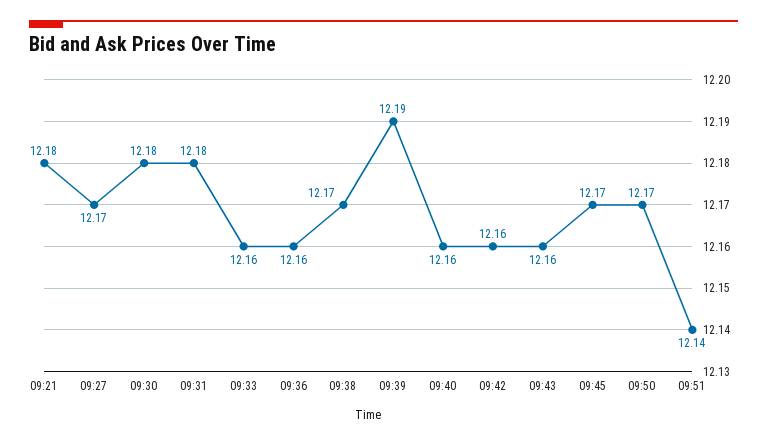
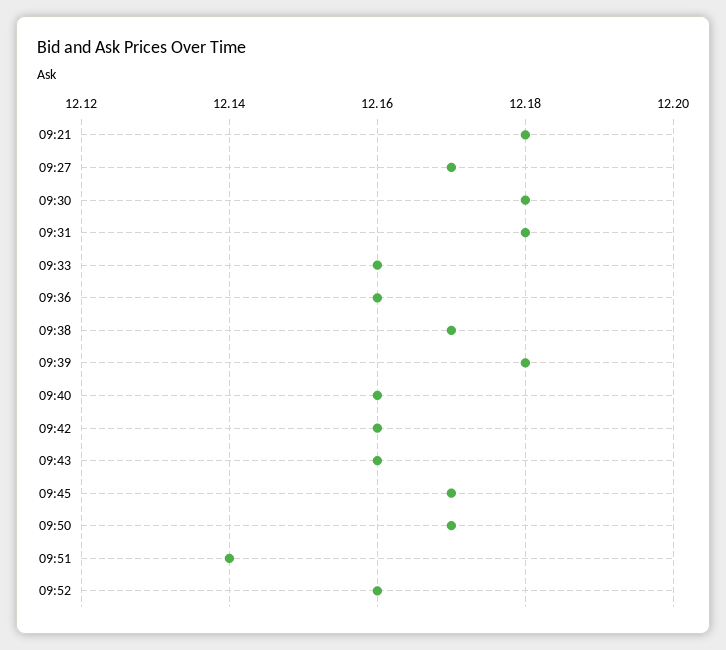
09:39: 12.19 -> 12.18
09:52: none -> 12.16

